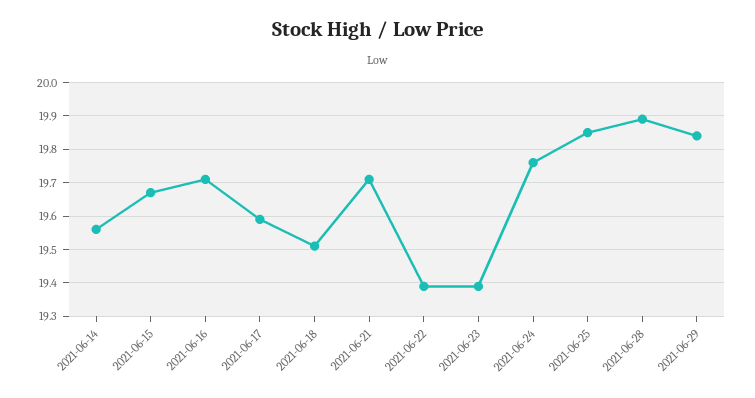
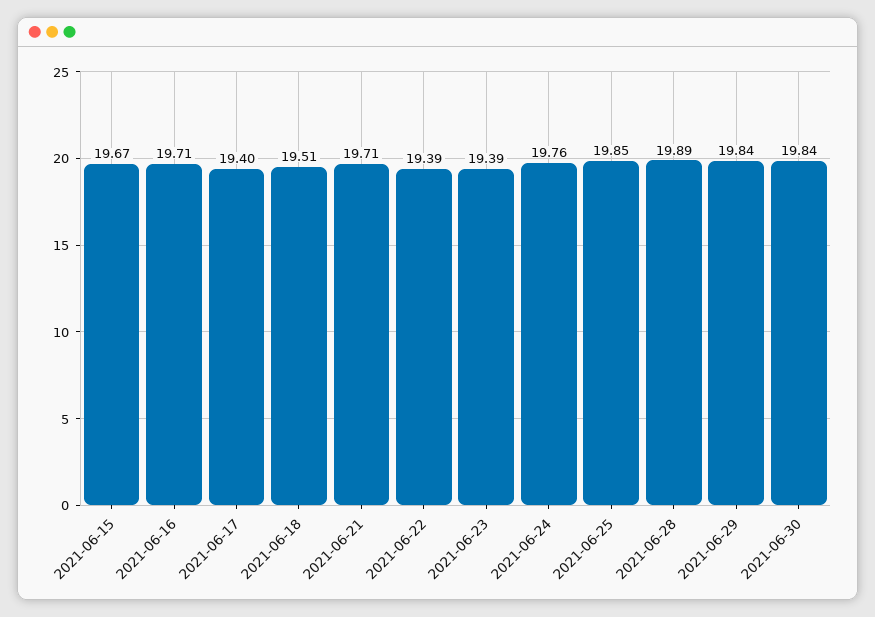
2021-06-14: 19.55 -> none
2021-06-17: 19.6 -> 19.4
2021-06-30: none -> 19.84

